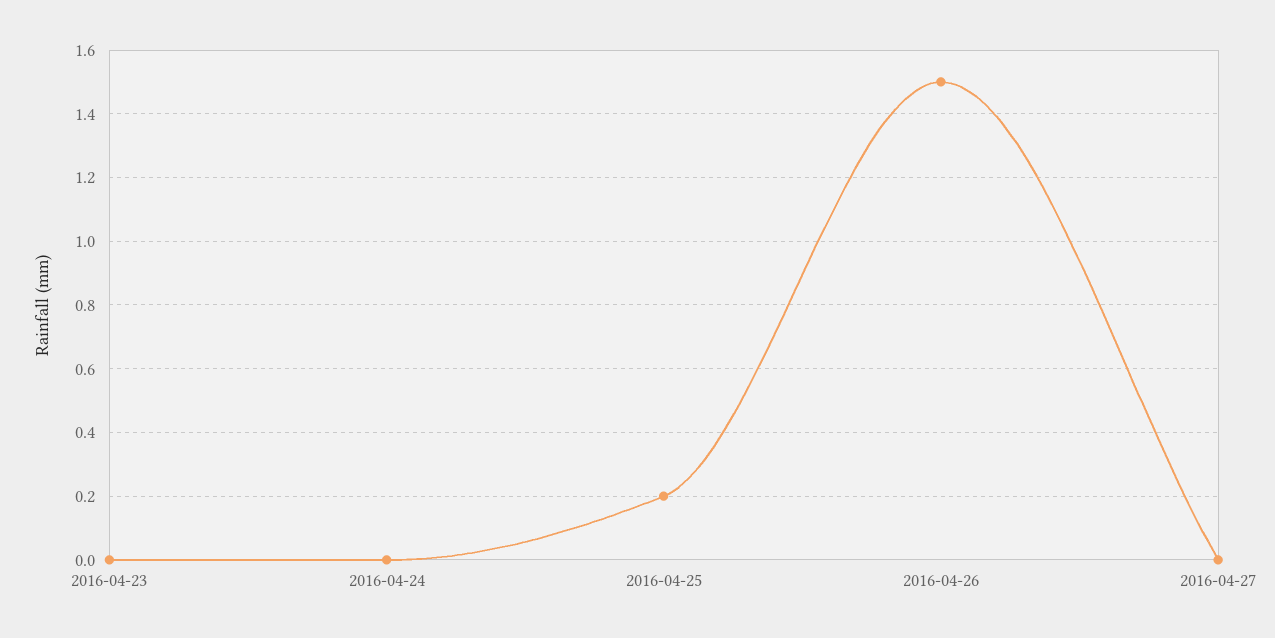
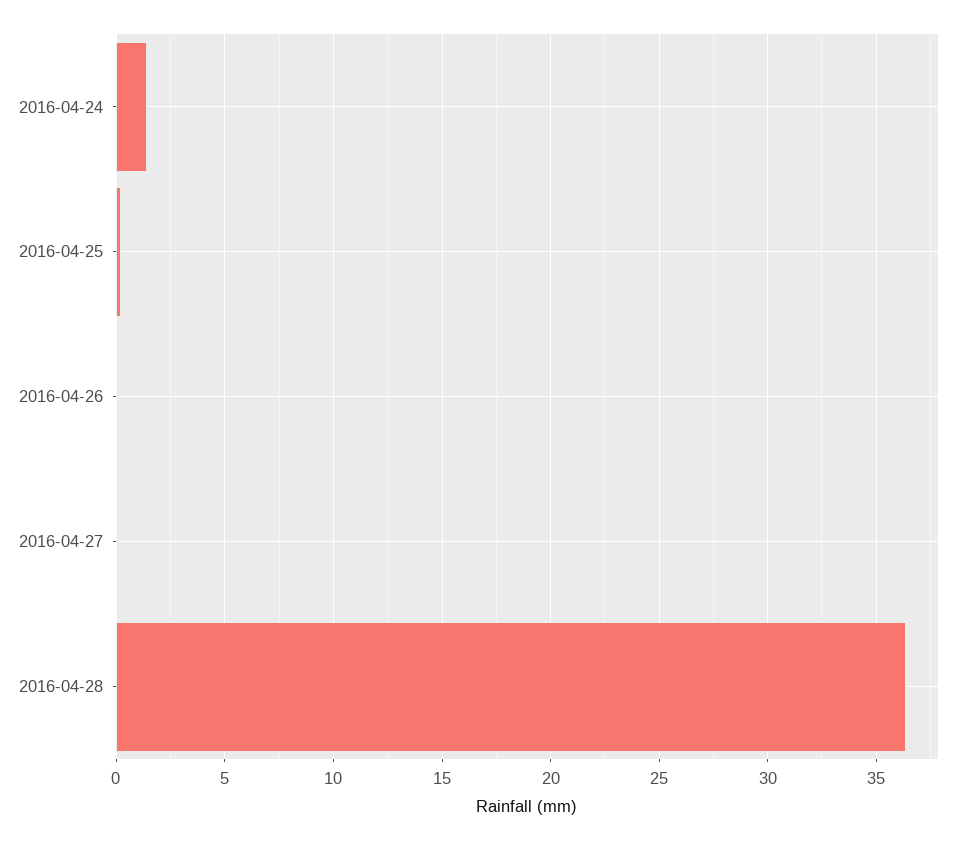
2016-04-23: 0 -> none
2016-04-24: 0 -> 1.5
2016-04-26: 1.5 -> 0
2016-04-28: none -> 36.5

